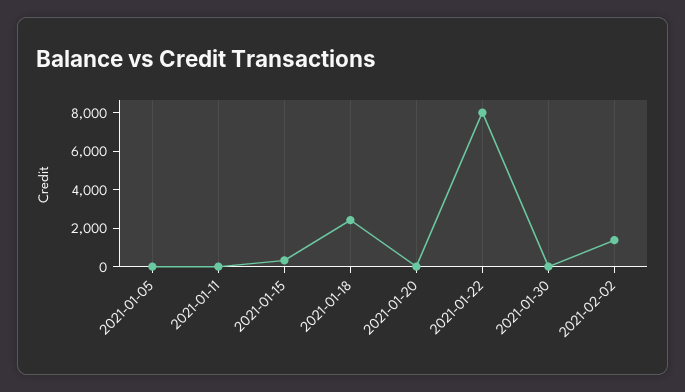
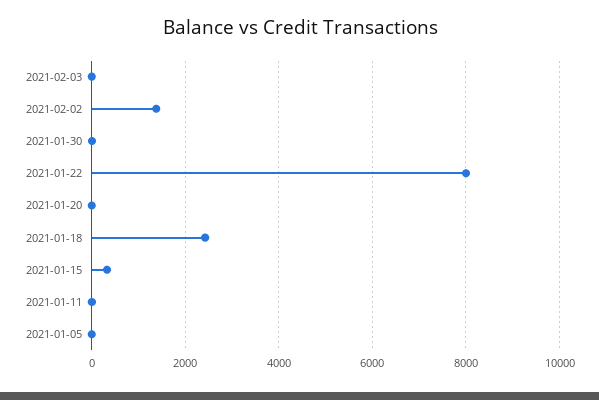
2021-02-03: none -> 0

